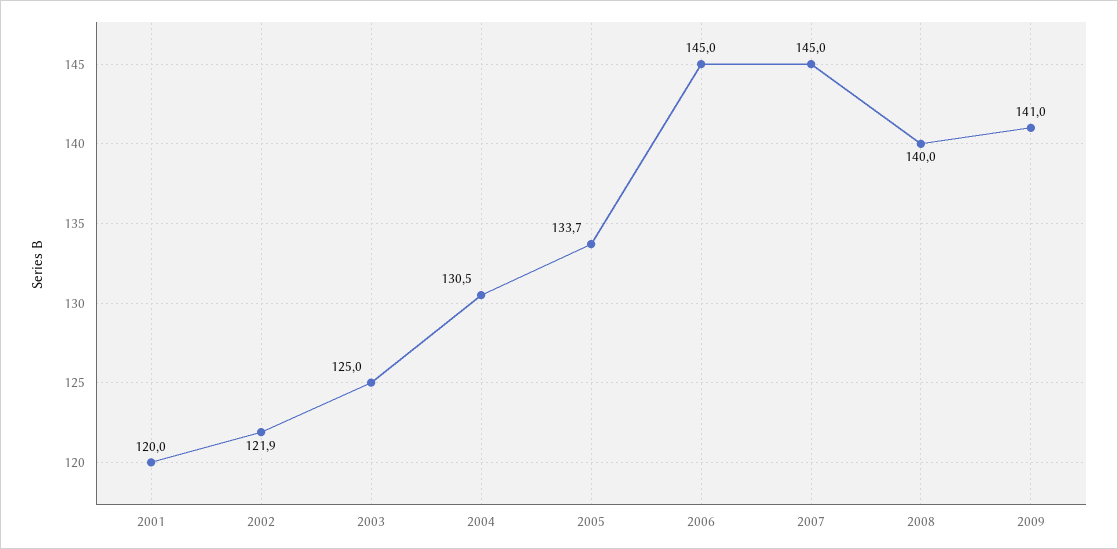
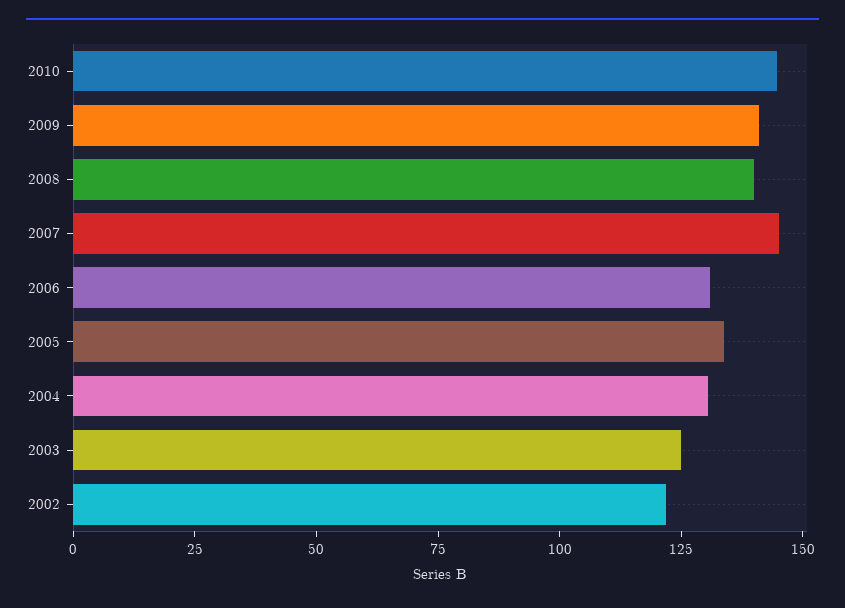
2001: 120 -> none
2006: 145 -> 130
2010: none -> 145

